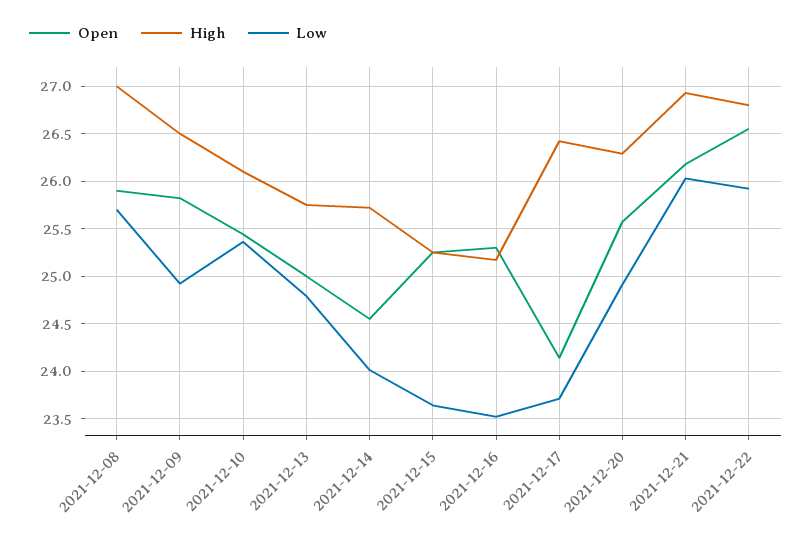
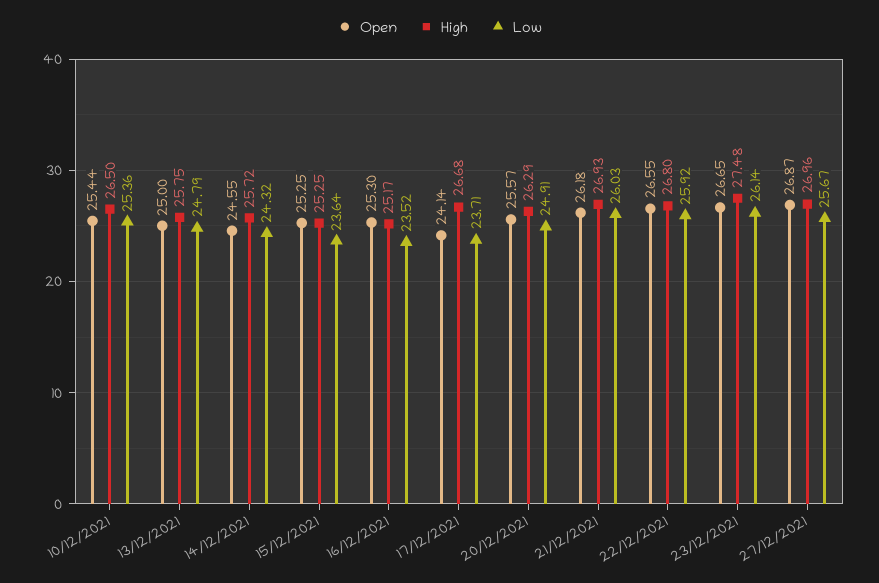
Open, 2021-12-08: 25.9 -> none
High, 2021-12-08: 27 -> none
Low, 2021-12-08: 25.7 -> none
Open, 2021-12-09: 25.8 -> none
High, 2021-12-09: 26.5 -> none
Low, 2021-12-09: 24.9 -> none
High, 2021-12-10: 26.1 -> 26.5
Low, 2021-12-14: 24 -> 24.32
High, 2021-12-17: 26.4 -> 26.68
Open, 23/12/2021: none -> 26.65
High, 23/12/2021: none -> 27.48
Low, 23/12/2021: none -> 26.14
Open, 27/12/2021: none -> 26.87
High, 27/12/2021: none -> 26.96
Low, 27/12/2021: none -> 25.67

